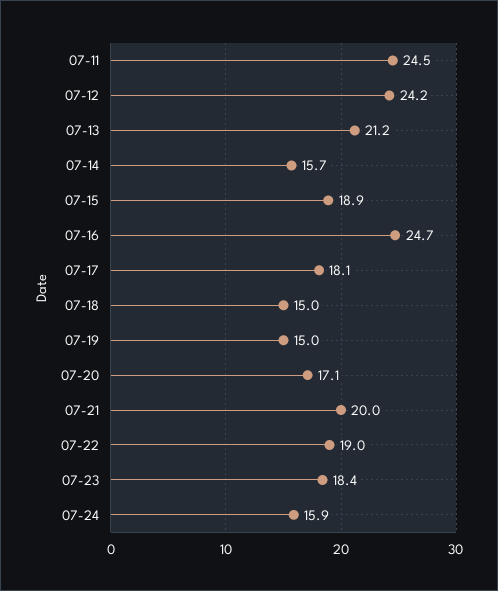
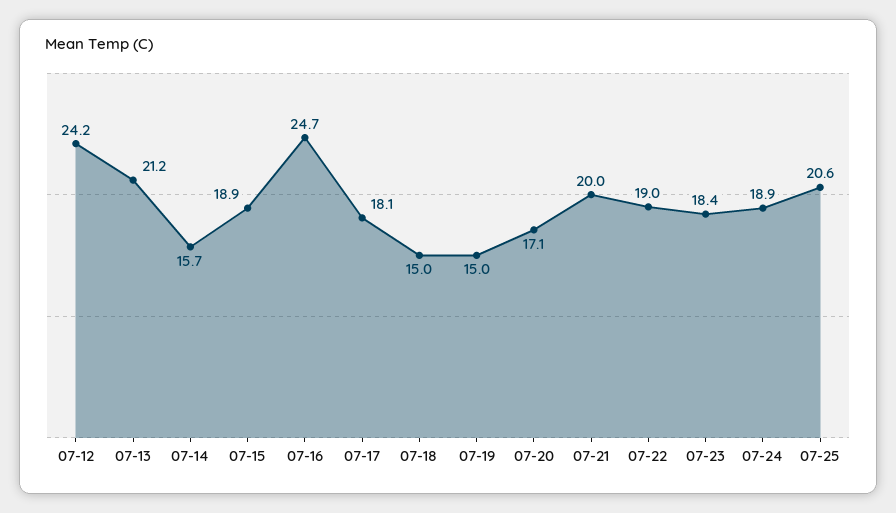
07-11: 24.5 -> none
07-24: 15.9 -> 18.9
07-25: none -> 20.6

